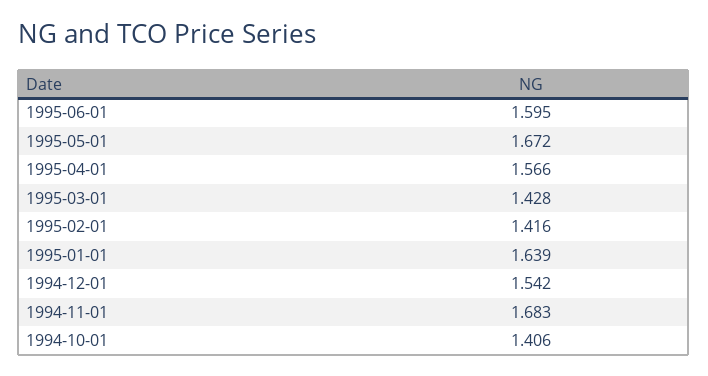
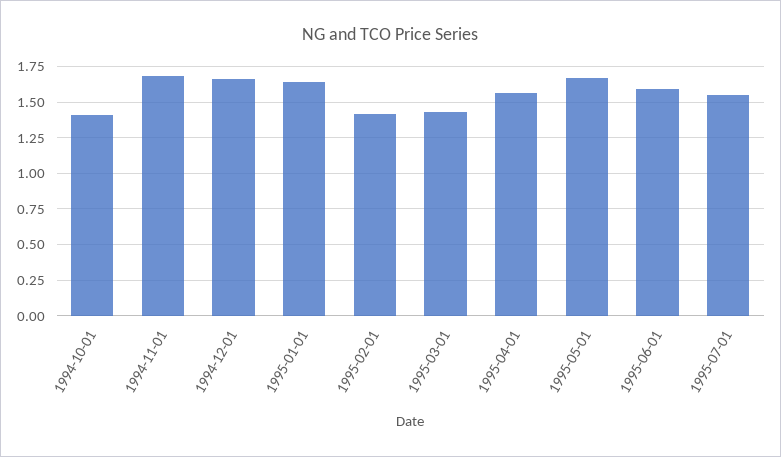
1994-12-01: 1.542 -> 1.65
1995-07-01: none -> 1.55

